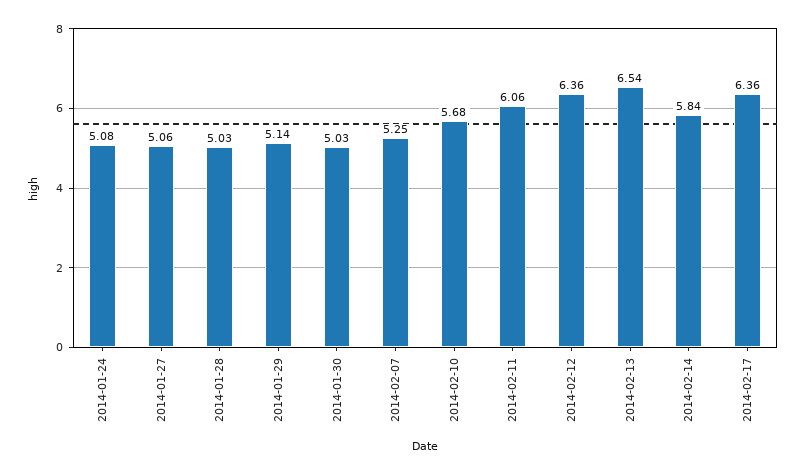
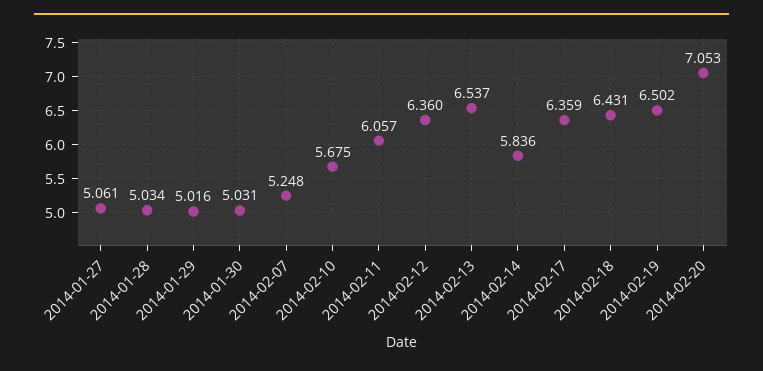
2014-01-24: 5.08 -> none
2014-01-29: 5.14 -> 5.016
2014-02-18: none -> 6.431
2014-02-19: none -> 6.502
2014-02-20: none -> 7.053

